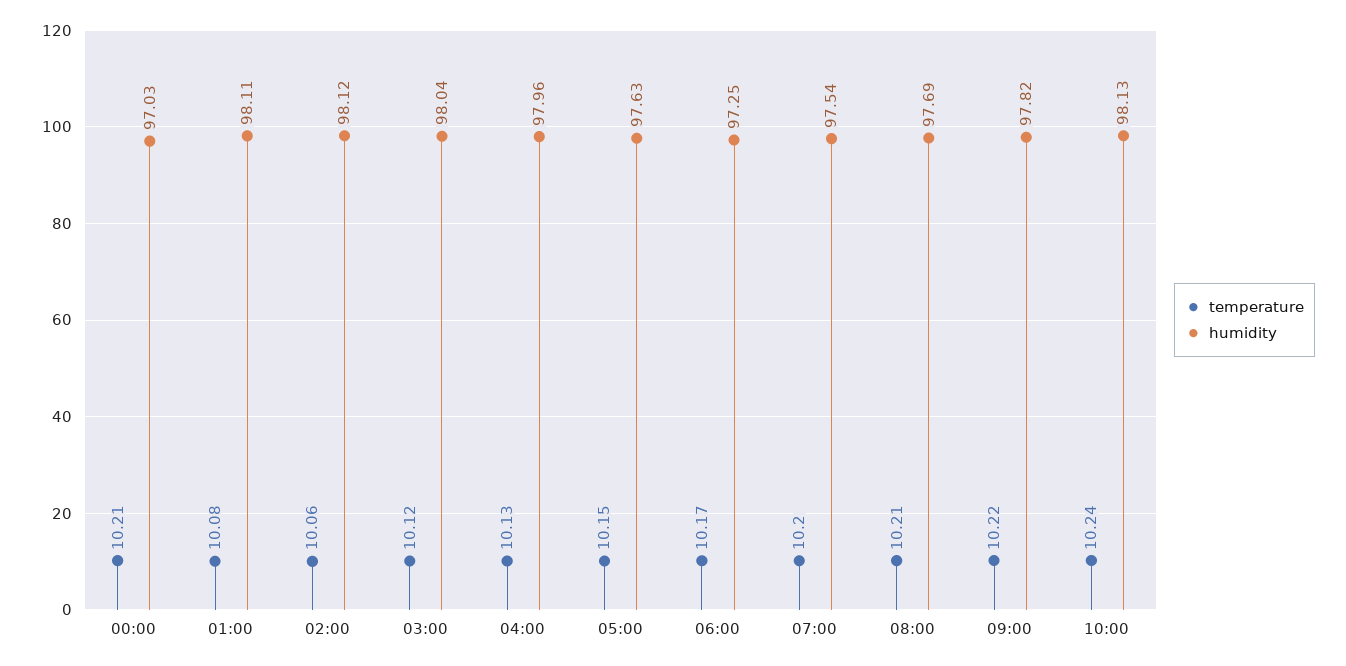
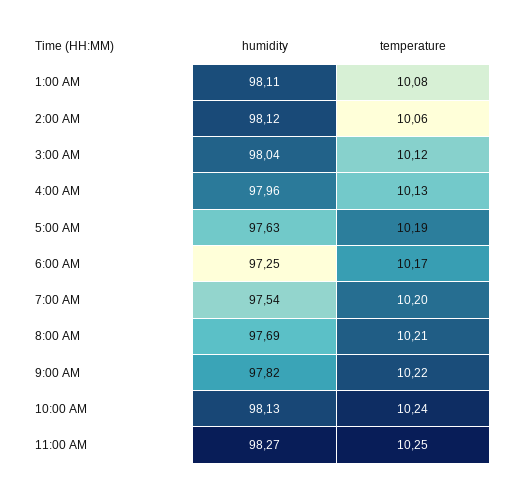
temperature, 00:00: 10.21 -> none
humidity, 00:00: 97.03 -> none
temperature, 05:00: 10.15 -> 10.19
humidity, 11:00 AM: none -> 98.27
temperature, 11:00 AM: none -> 10.25

